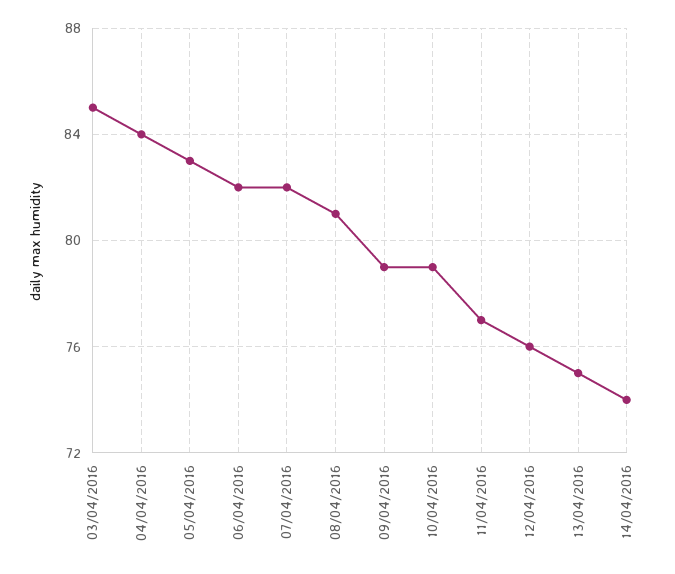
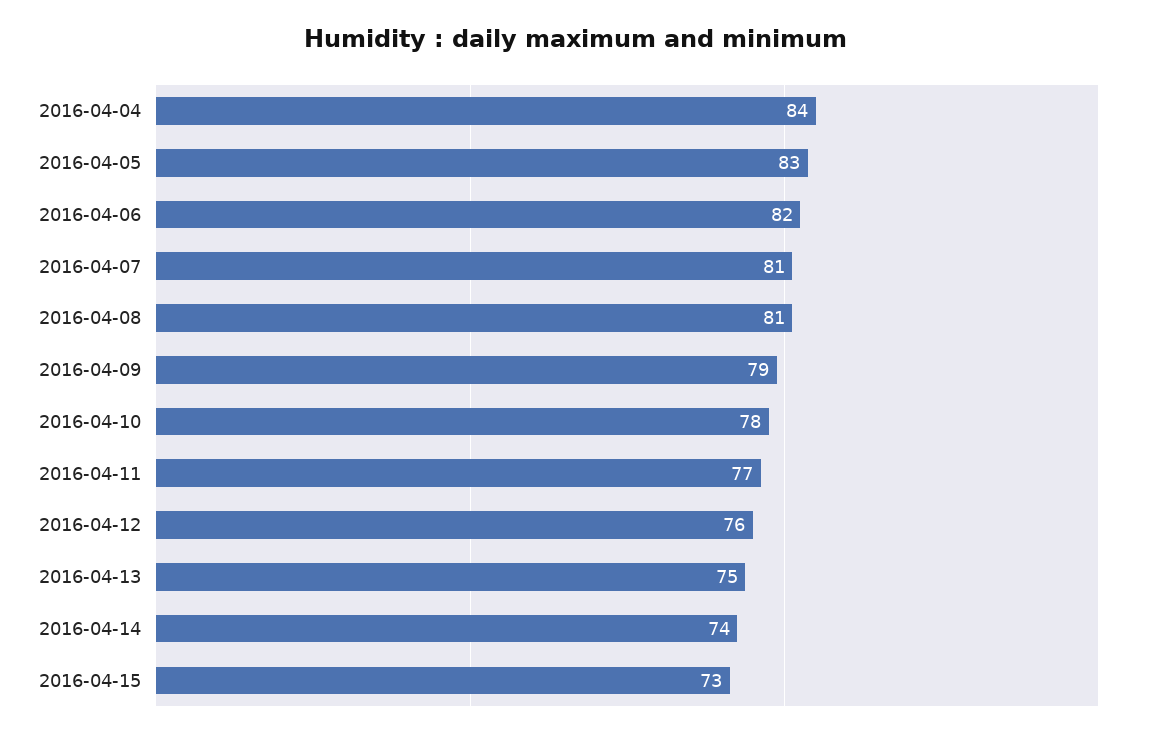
03/04/2016: 85 -> none
07/04/2016: 82 -> 81
10/04/2016: 79 -> 78
2016-04-15: none -> 73

